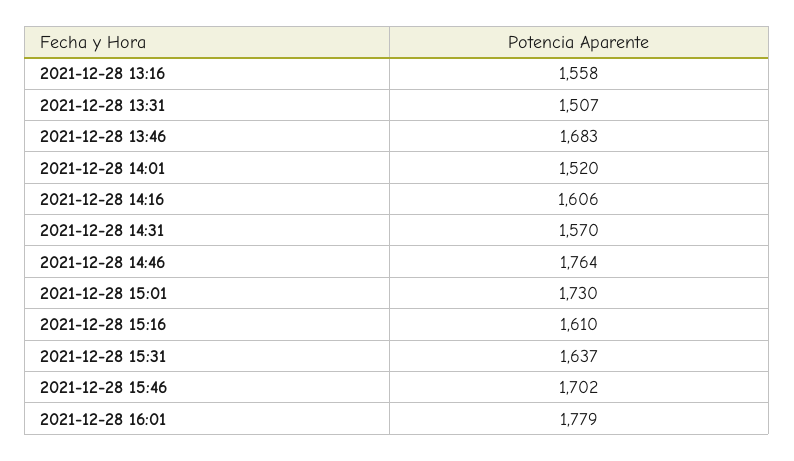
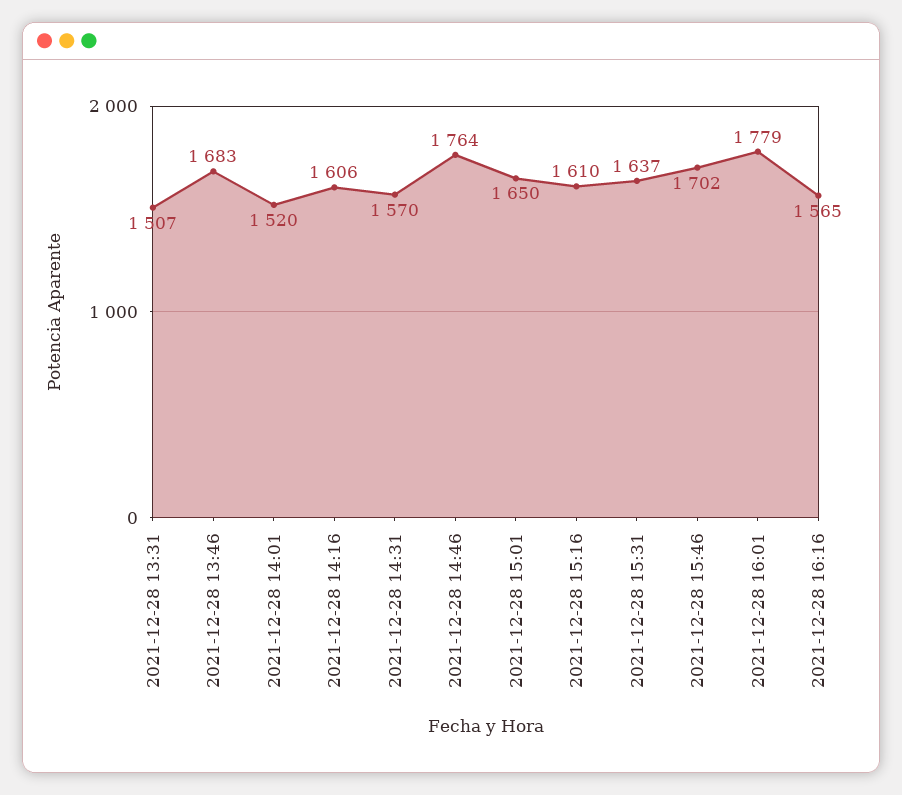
2021-12-28 13:16: 1558 -> none
2021-12-28 15:01: 1730 -> 1650
2021-12-28 16:16: none -> 1565

